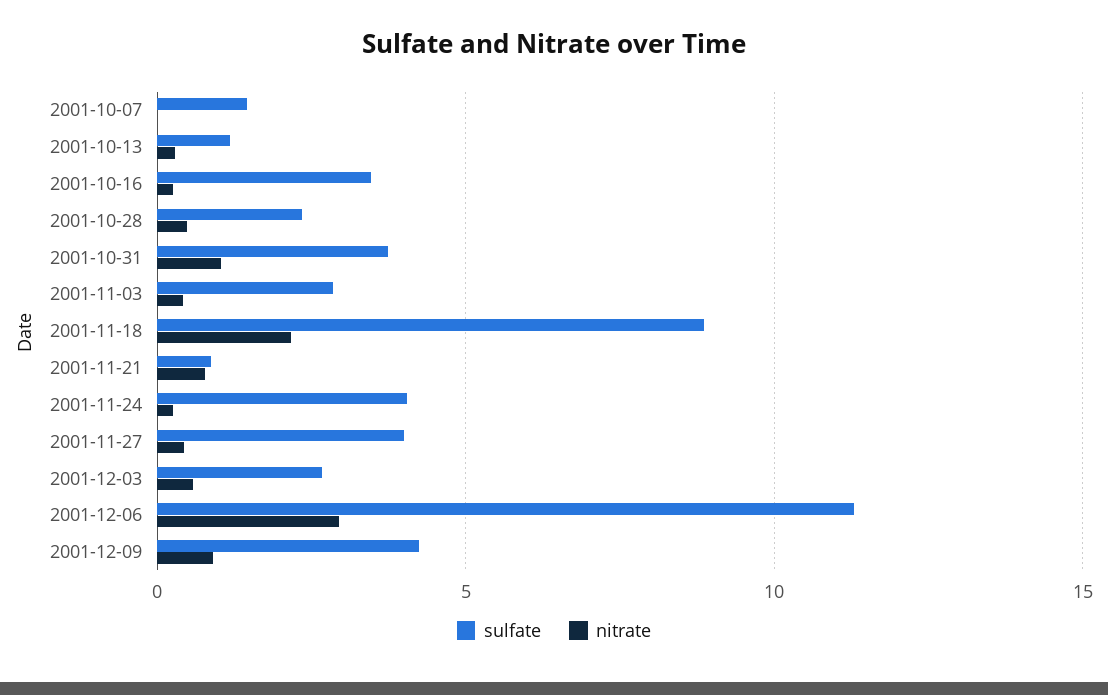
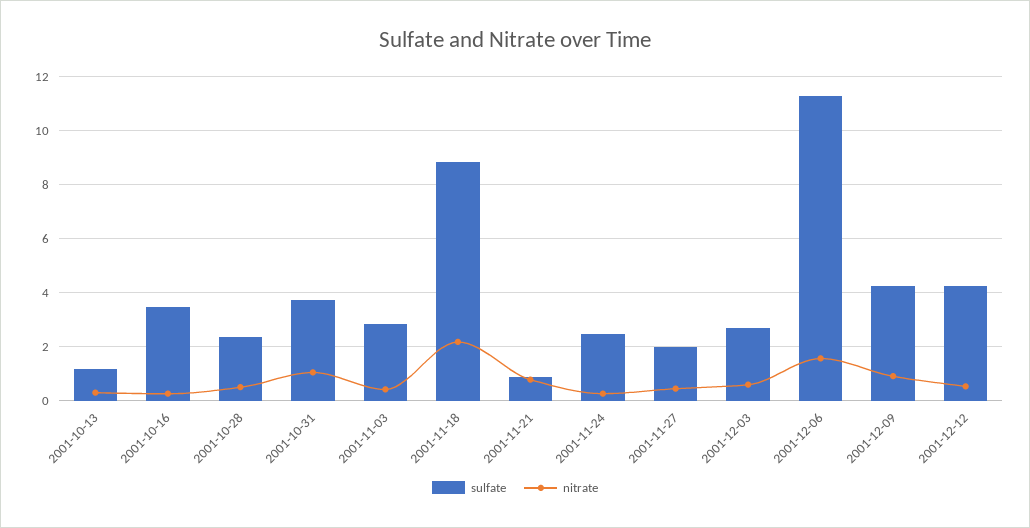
sulfate, 2001-10-07: 1.5 -> none
nitrate, 2001-10-07: 0 -> none
sulfate, 2001-11-24: 4 -> 2.5
sulfate, 2001-11-27: 4 -> 2
nitrate, 2001-12-06: 3 -> 1.5
sulfate, 2001-12-12: none -> 4.25
nitrate, 2001-12-12: none -> 0.5

